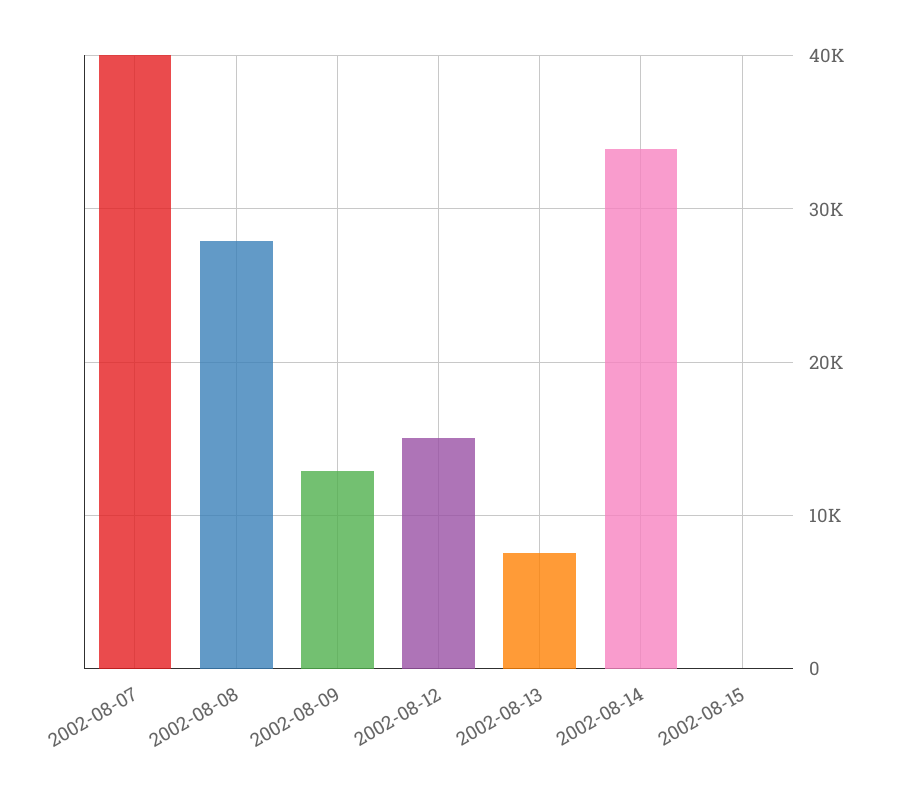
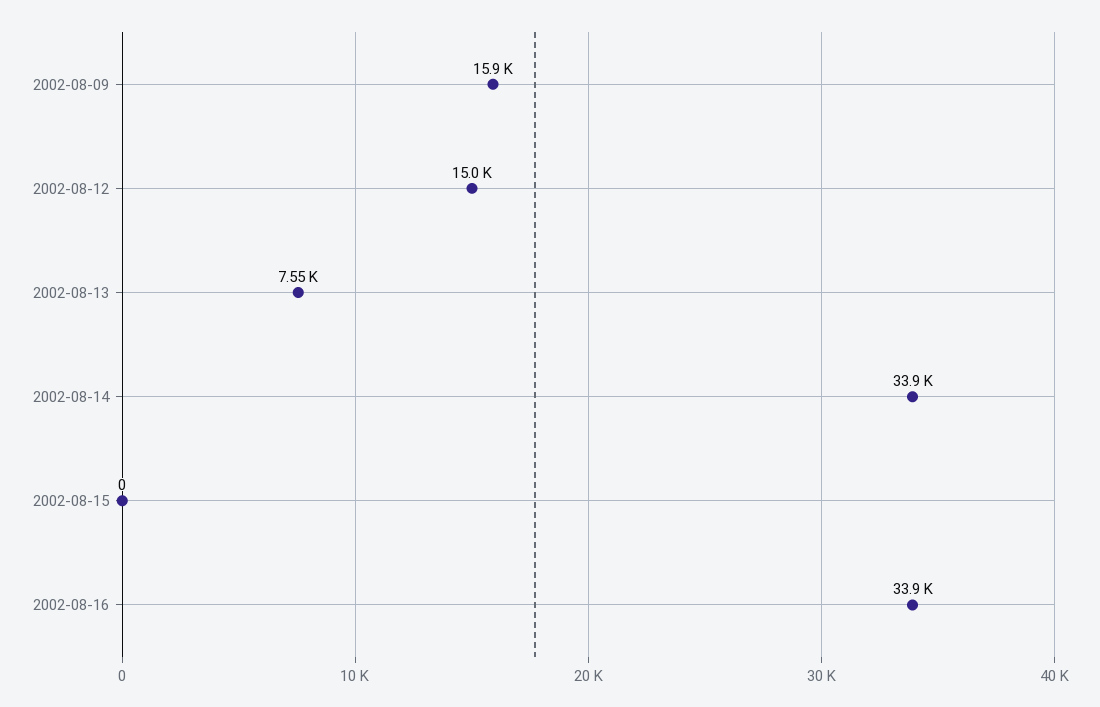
2002-08-07: 40000 -> none
2002-08-08: 28000 -> none
2002-08-09: 13000 -> 15900
2002-08-16: none -> 33900

